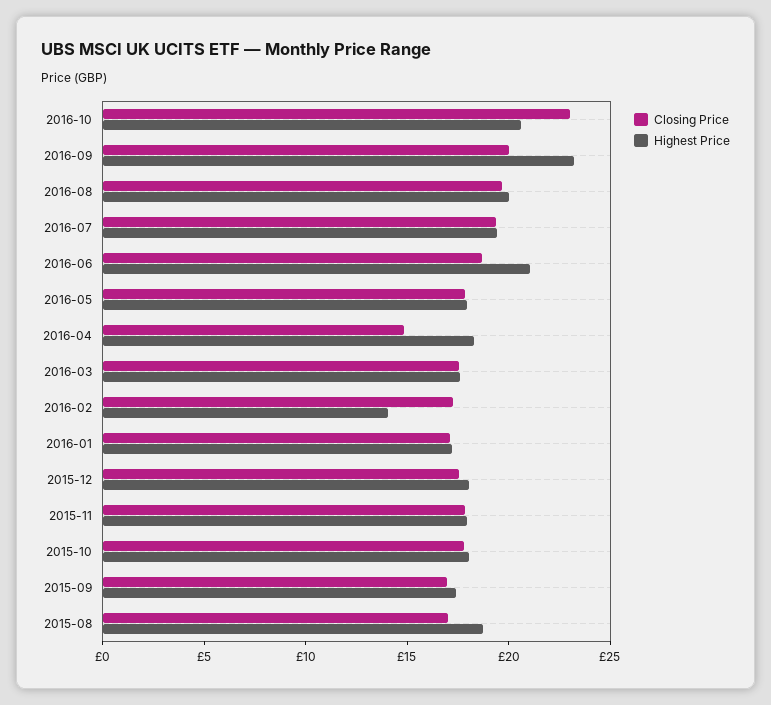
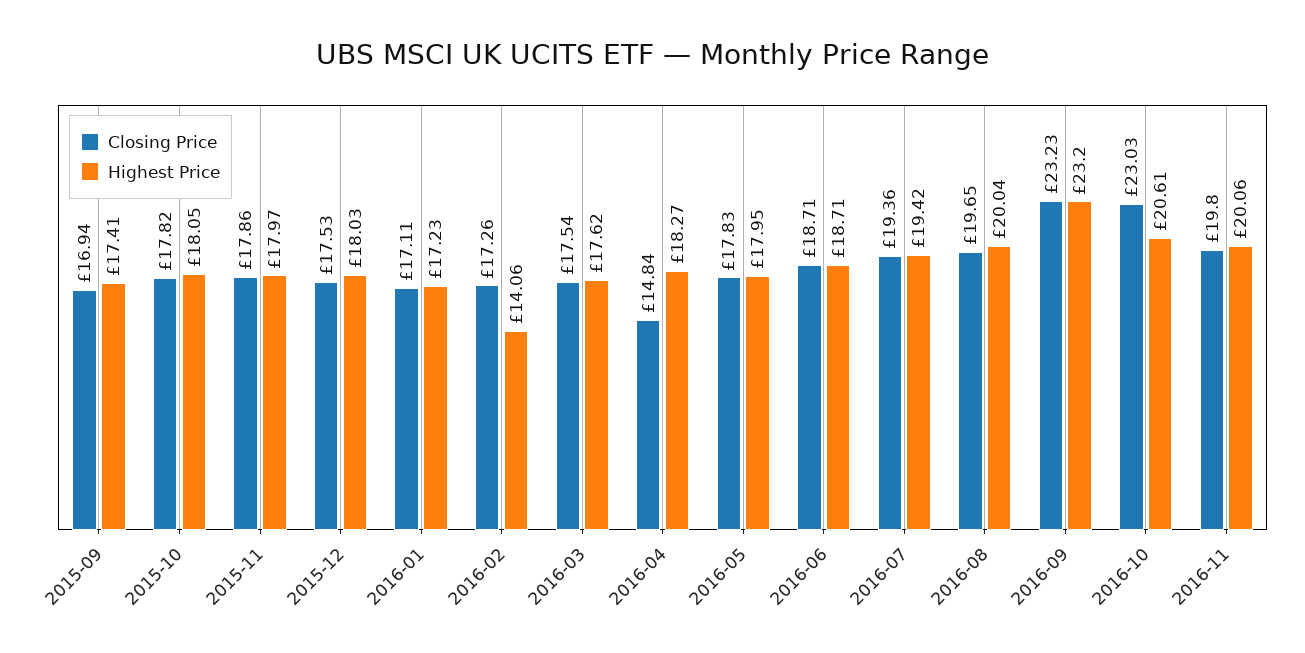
Closing Price, 2016-09: 20 -> 23.23
Highest Price, 2016-06: 21 -> 18.71
Closing Price, 2015-08: 17 -> none
Highest Price, 2015-08: 19 -> none
Closing Price, 2016-11: none -> 19.8
Highest Price, 2016-11: none -> 20.06

